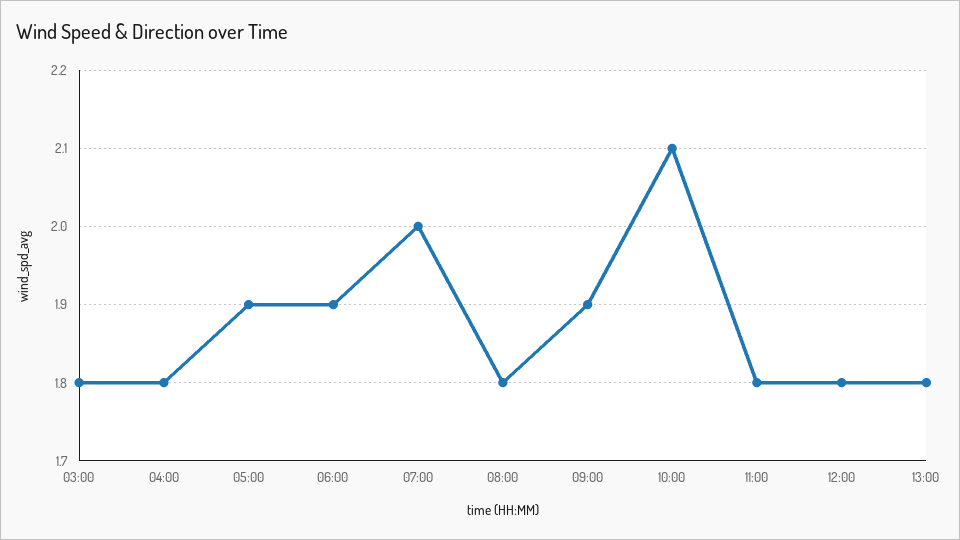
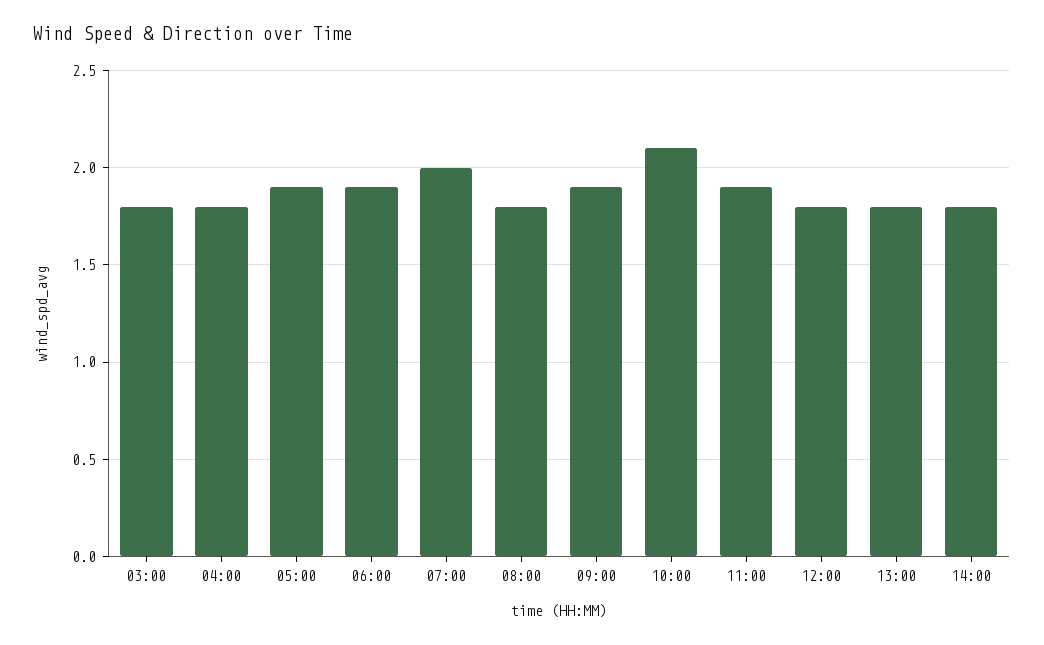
11:00: 1.8 -> 1.9
14:00: none -> 1.8

